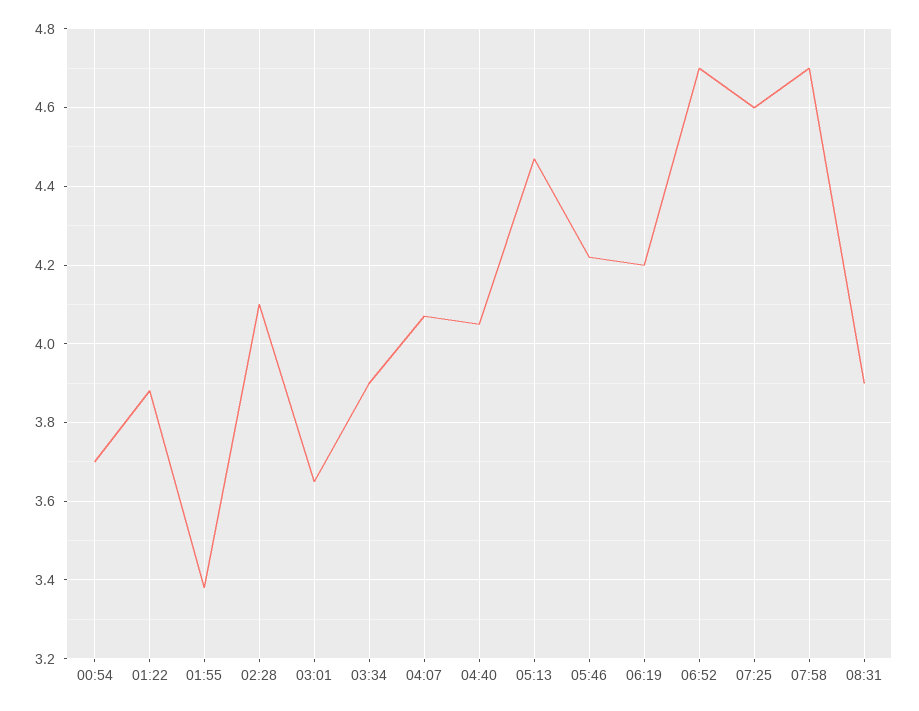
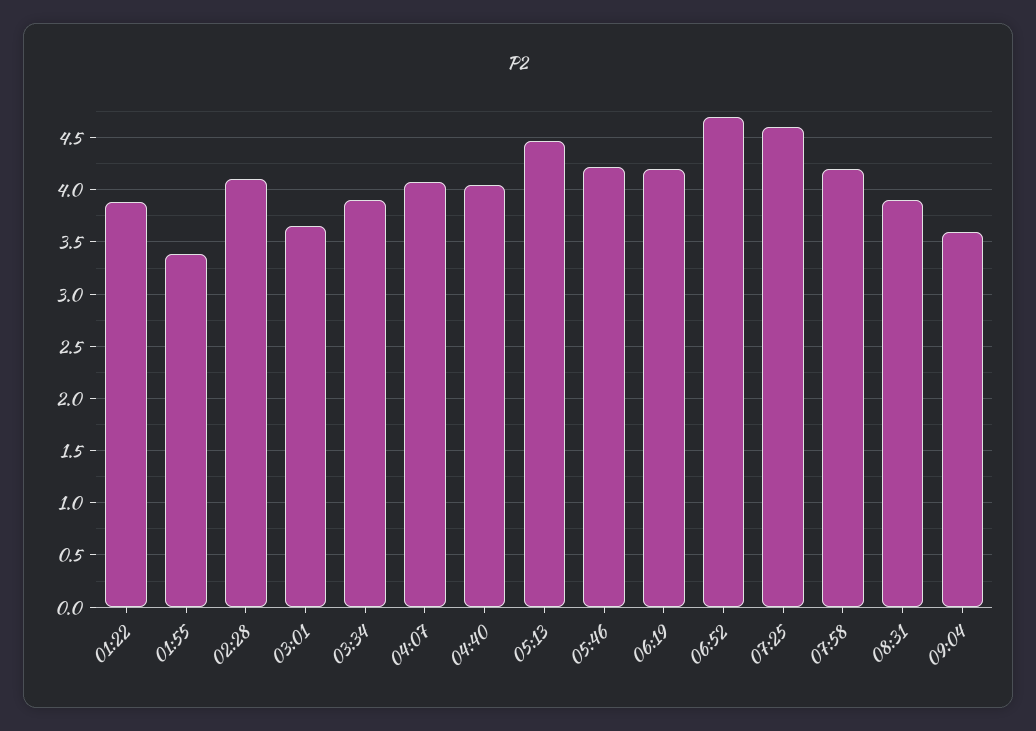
00:54: 3.7 -> none
07:58: 4.7 -> 4.2
09:04: none -> 3.6

